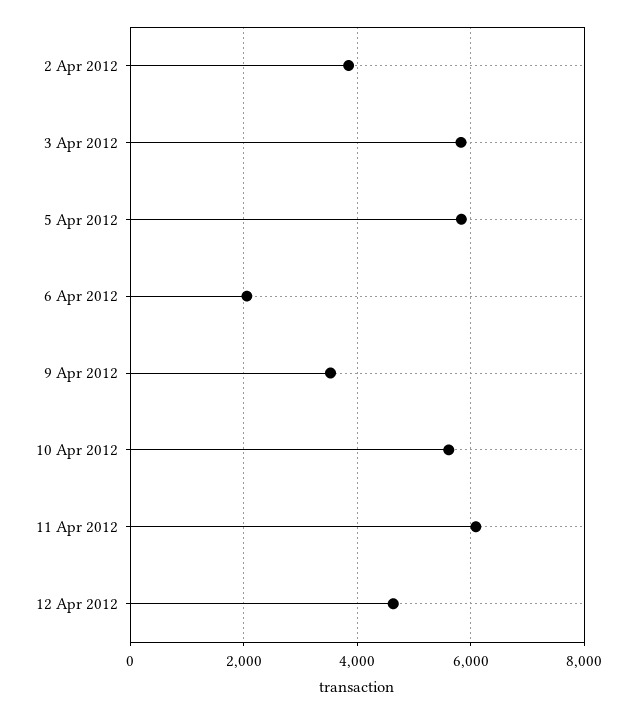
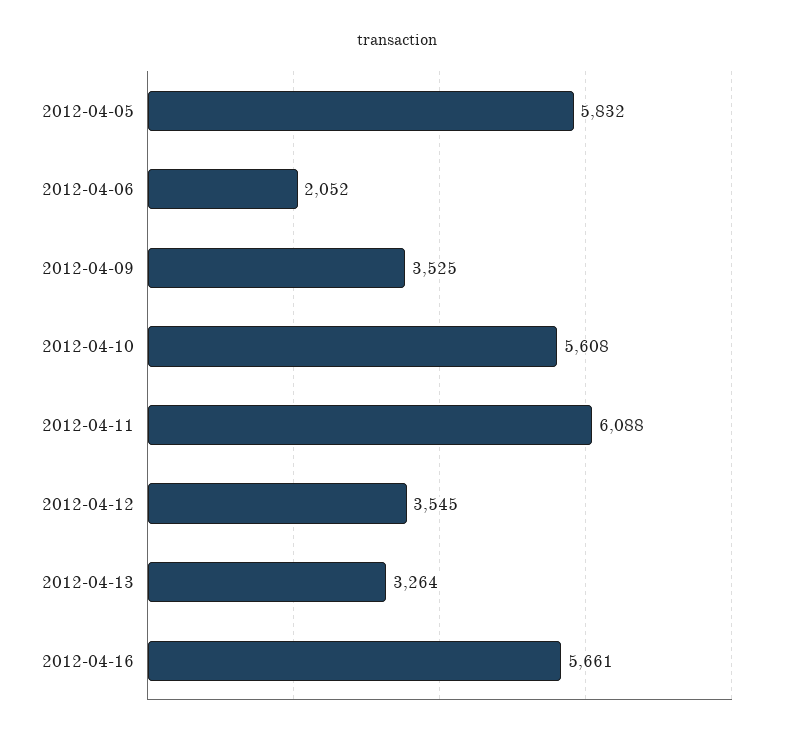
2 Apr 2012: 3800 -> none
3 Apr 2012: 5800 -> none
12 Apr 2012: 4600 -> 3545
2012-04-13: none -> 3264
2012-04-16: none -> 5661

